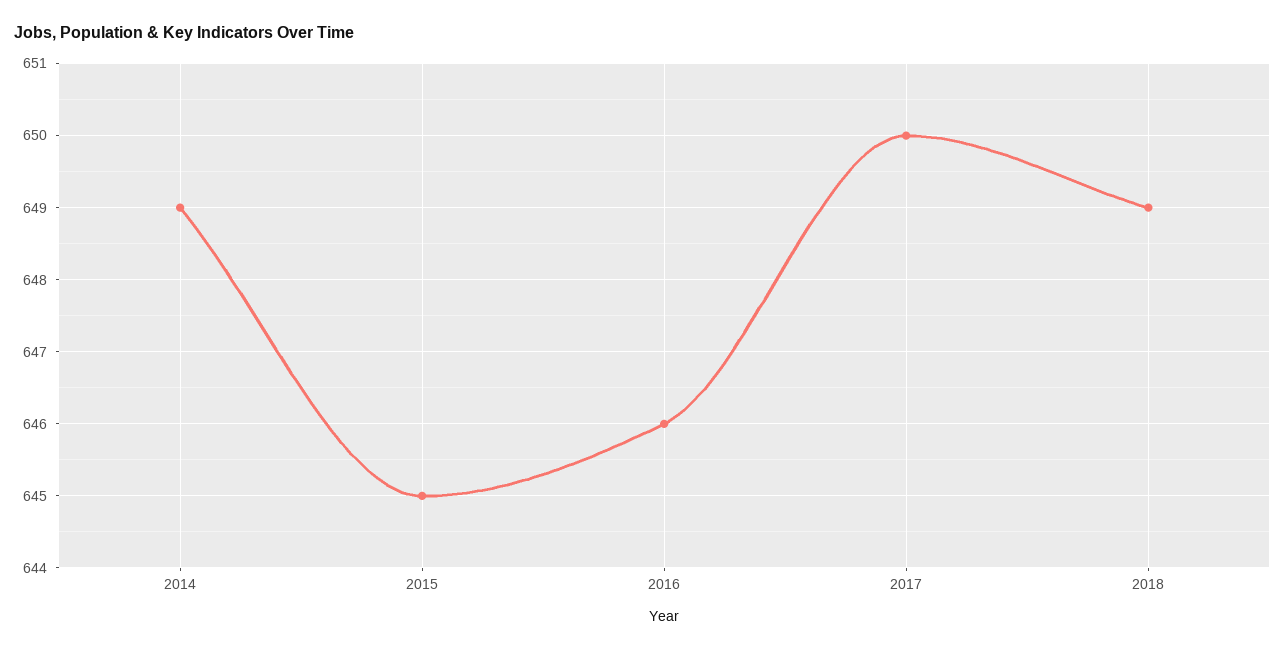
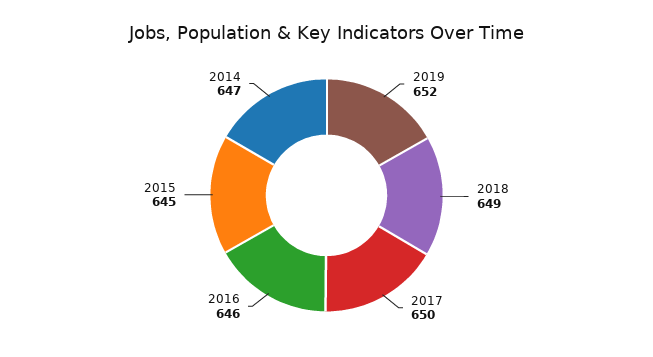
2014: 649 -> 647
2019: none -> 652

